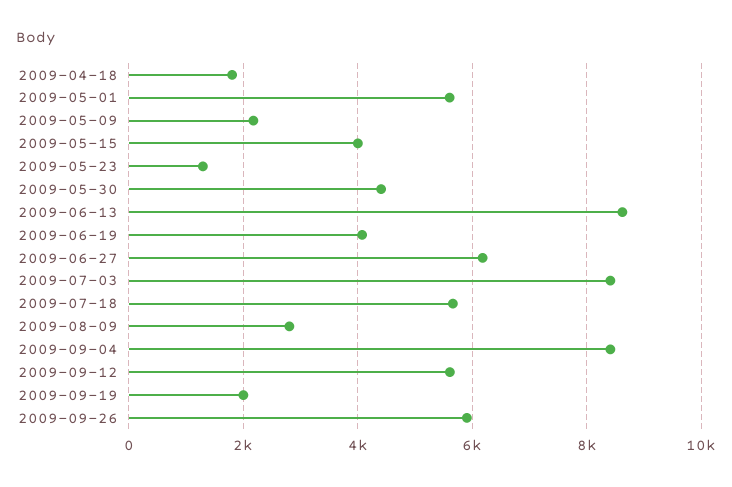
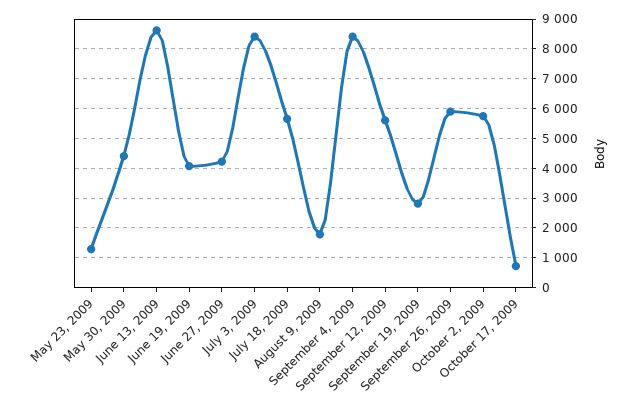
2009-04-18: 1800 -> none
2009-05-01: 5600 -> none
2009-05-09: 2200 -> none
2009-05-15: 4000 -> none
2009-06-27: 6200 -> 4250
2009-08-09: 2800 -> 1750
2009-09-19: 2000 -> 2750
October 2, 2009: none -> 5750
October 17, 2009: none -> 750

